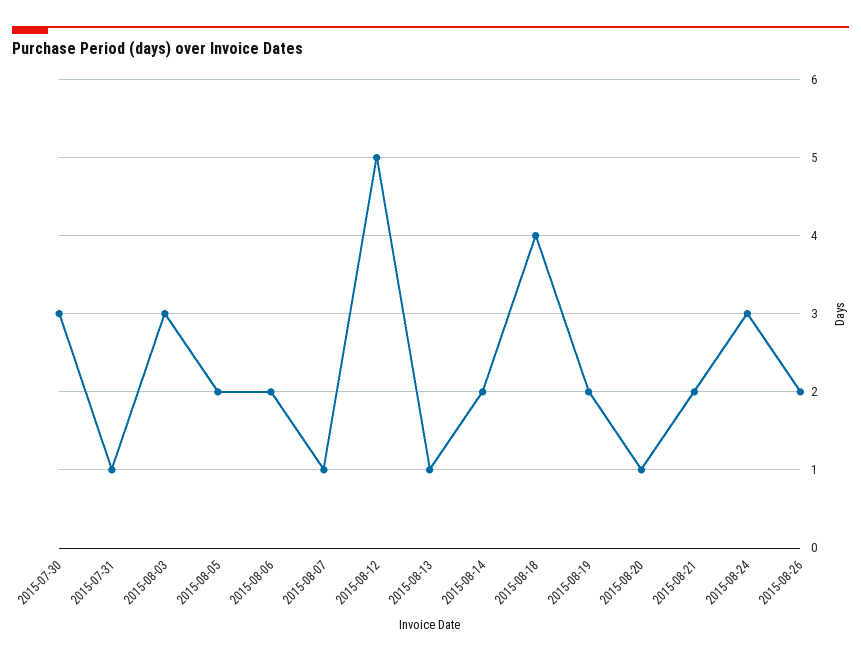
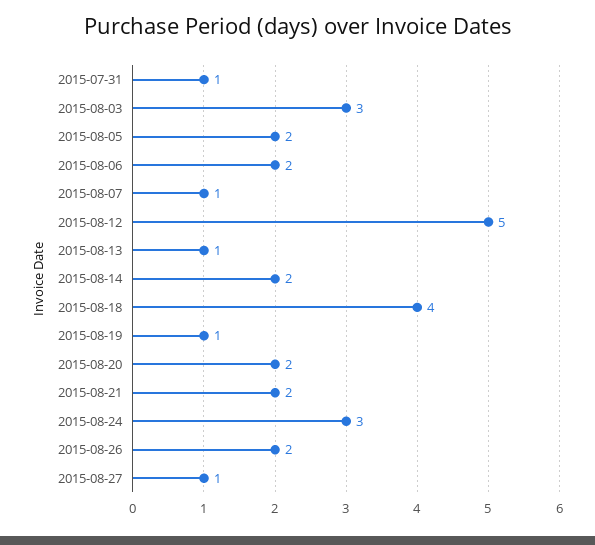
2015-07-30: 3 -> none
2015-08-19: 2 -> 1
2015-08-20: 1 -> 2
2015-08-27: none -> 1

